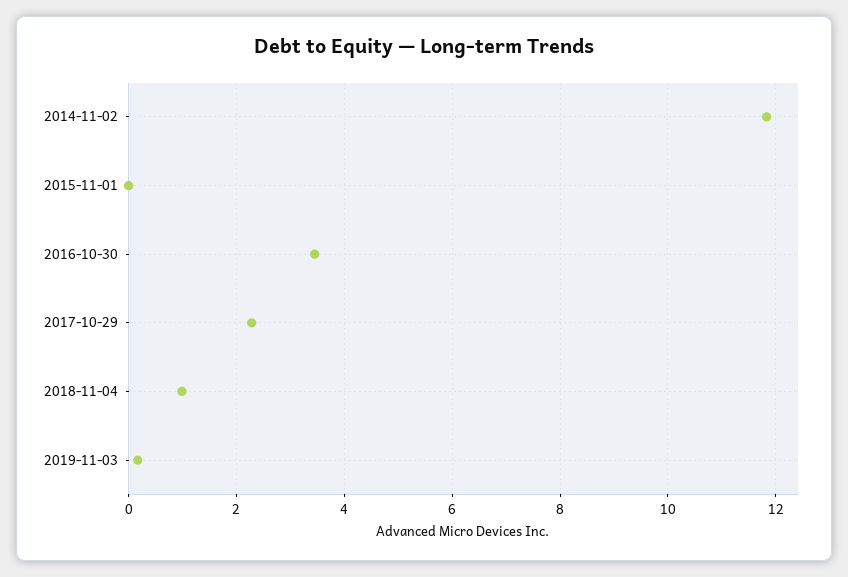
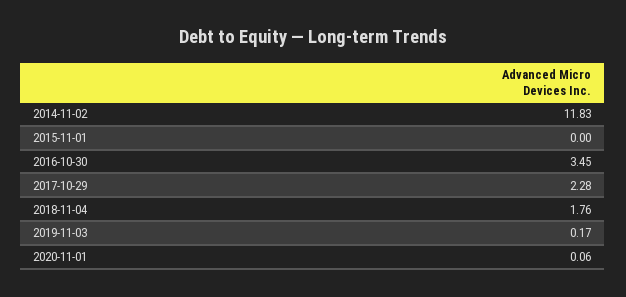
2018-11-04: 1 -> 1.76
2020-11-01: none -> 0.06

